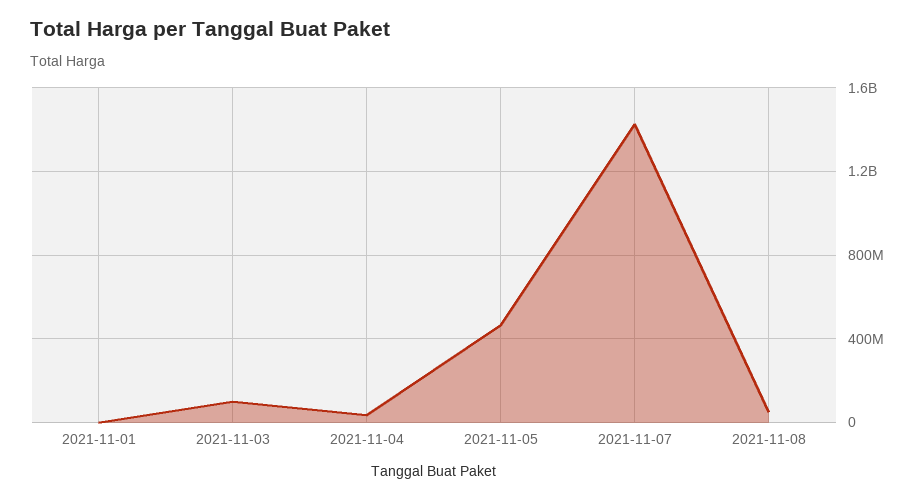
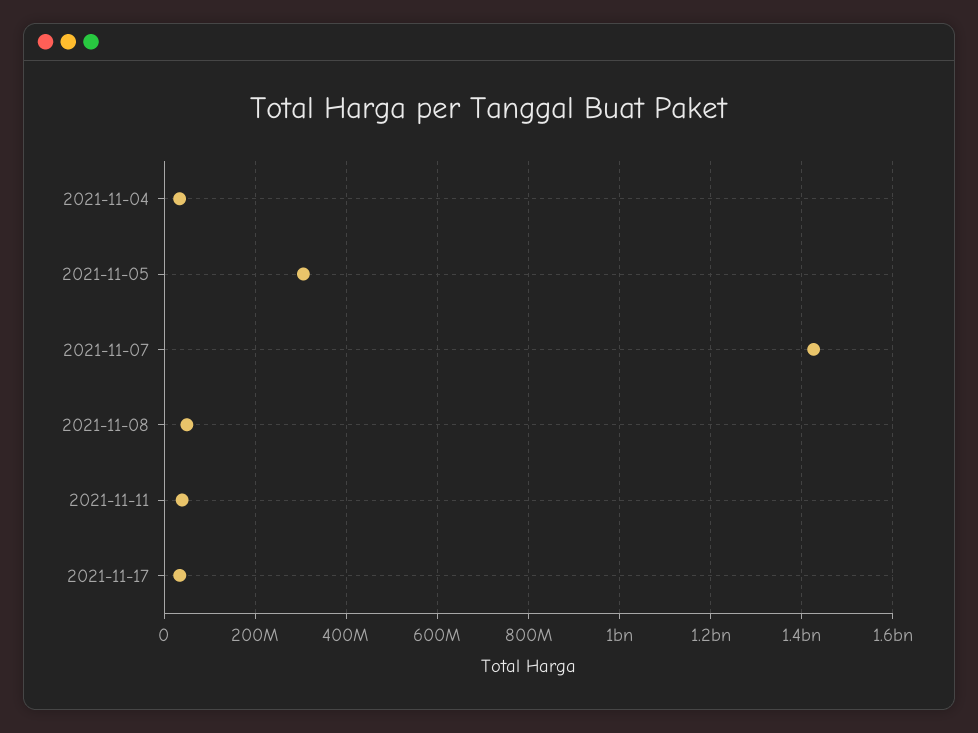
2021-11-01: 0 -> none
2021-11-03: 100000000 -> none
2021-11-05: 450000000 -> 300000000
2021-11-11: none -> 40000000
2021-11-17: none -> 40000000

